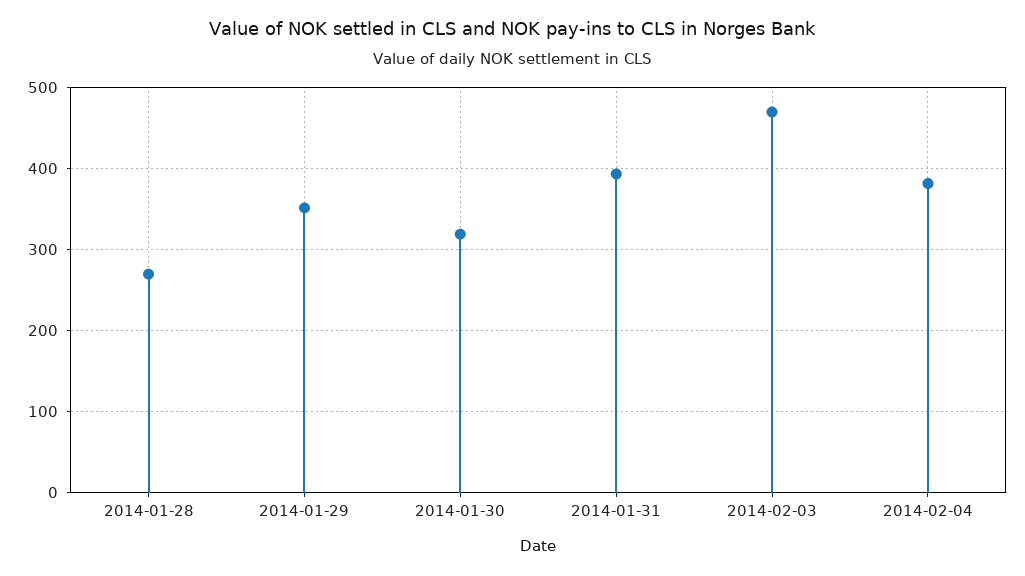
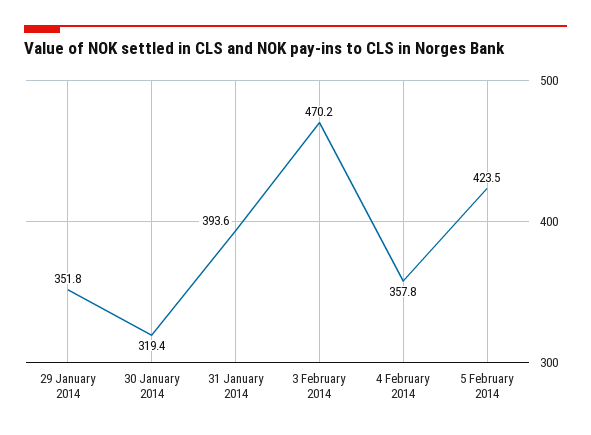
2014-01-28: 270 -> none
2014-02-04: 380 -> 357.8
5 February 2014: none -> 423.5

